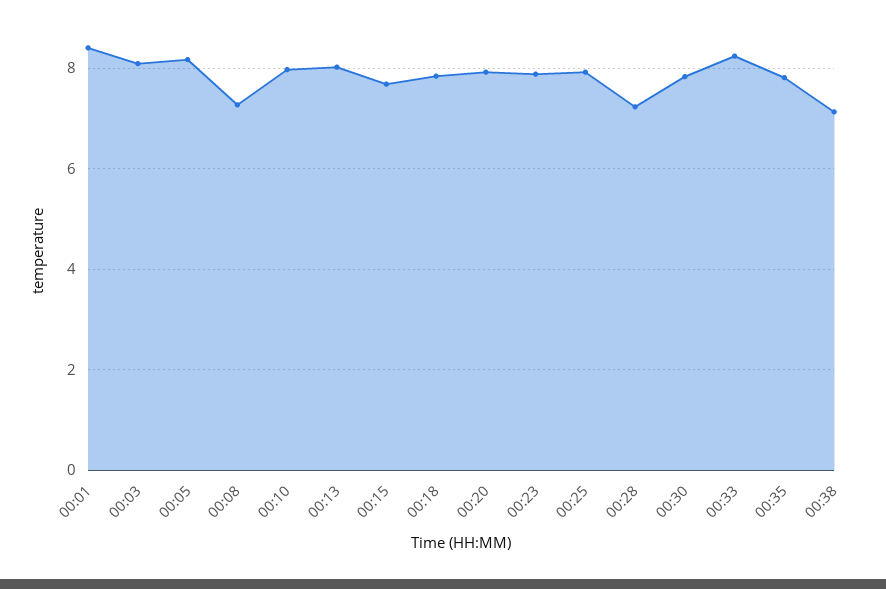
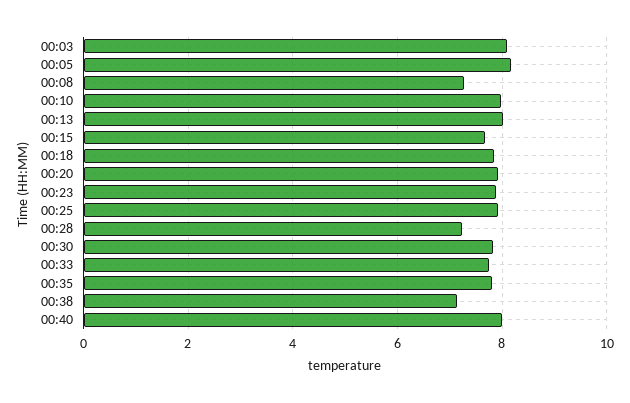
00:01: 8.4 -> none
00:33: 8.2 -> 7.8
00:40: none -> 8

